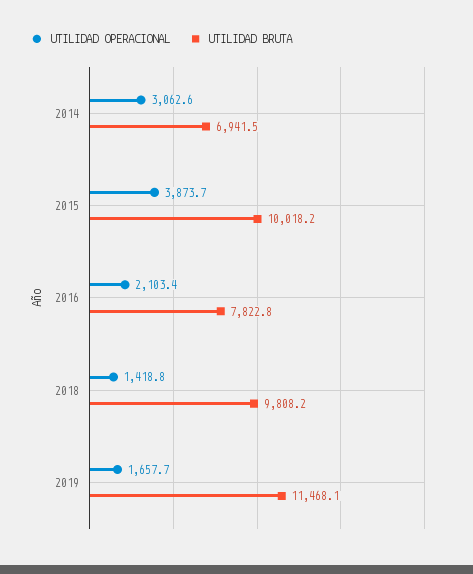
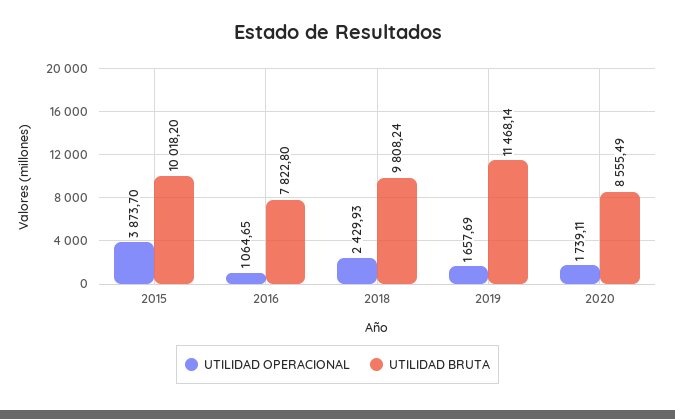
UTILIDAD OPERACIONAL, 2014: 3062.6 -> none
UTILIDAD BRUTA, 2014: 6941.5 -> none
UTILIDAD OPERACIONAL, 2016: 2103.4 -> 1064.65
UTILIDAD OPERACIONAL, 2018: 1418.8 -> 2429.93
UTILIDAD OPERACIONAL, 2020: none -> 1739.11
UTILIDAD BRUTA, 2020: none -> 8555.49

